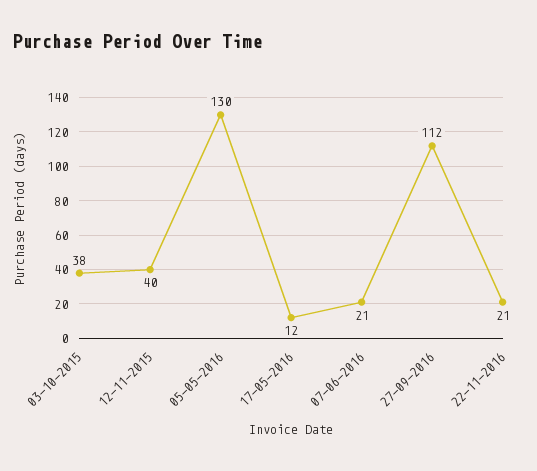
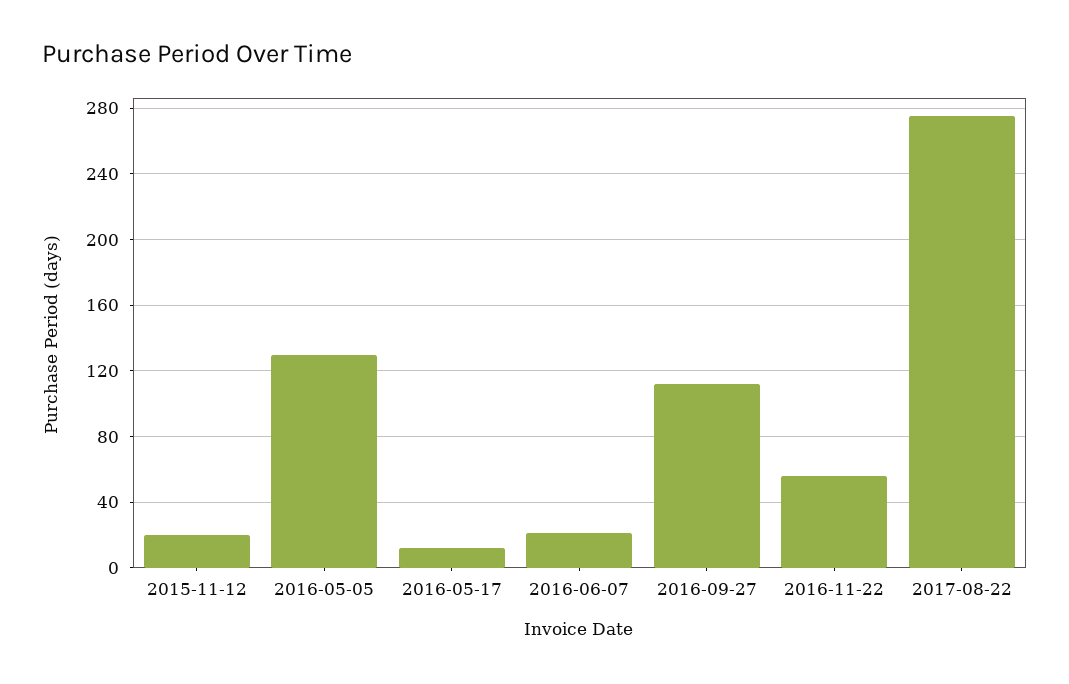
03-10-2015: 38 -> none
12-11-2015: 40 -> 20
22-11-2016: 21 -> 55
2017-08-22: none -> 275

